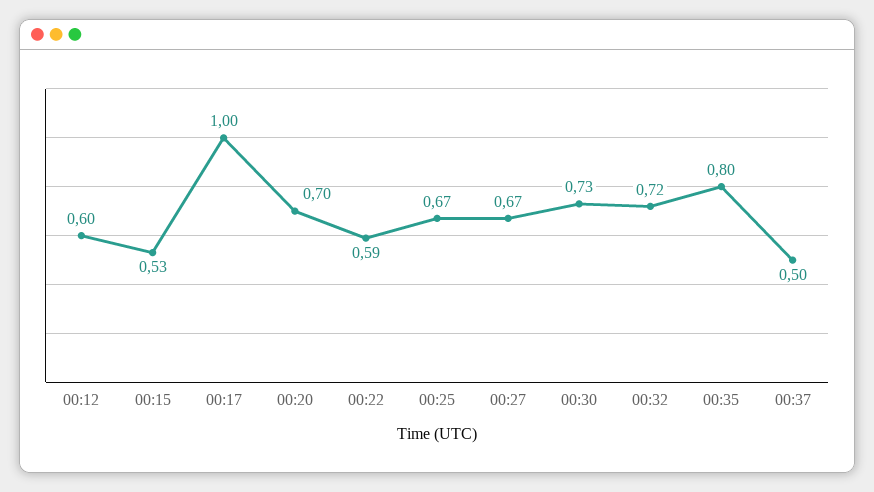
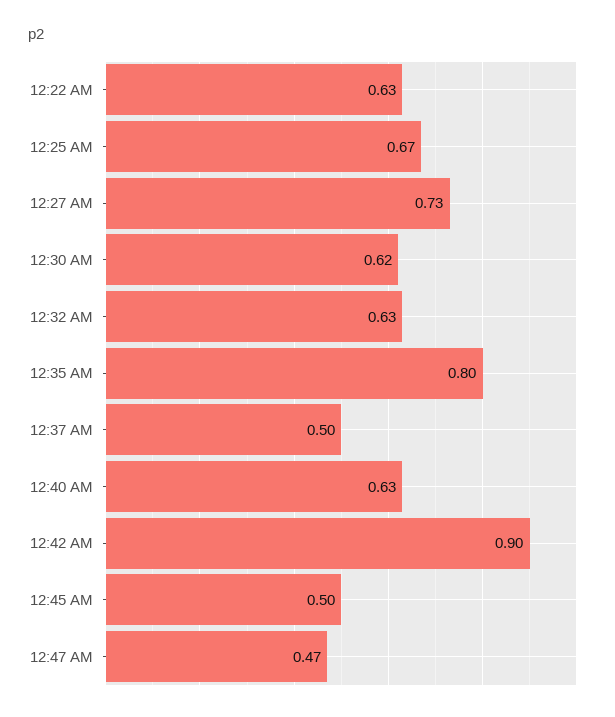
00:12: 0.6 -> none
00:15: 0.53 -> none
00:17: 1 -> none
00:20: 0.7 -> none
00:22: 0.59 -> 0.63
00:27: 0.67 -> 0.73
00:30: 0.73 -> 0.62
00:32: 0.72 -> 0.63
12:40 AM: none -> 0.63
12:42 AM: none -> 0.9
12:45 AM: none -> 0.5
12:47 AM: none -> 0.47

